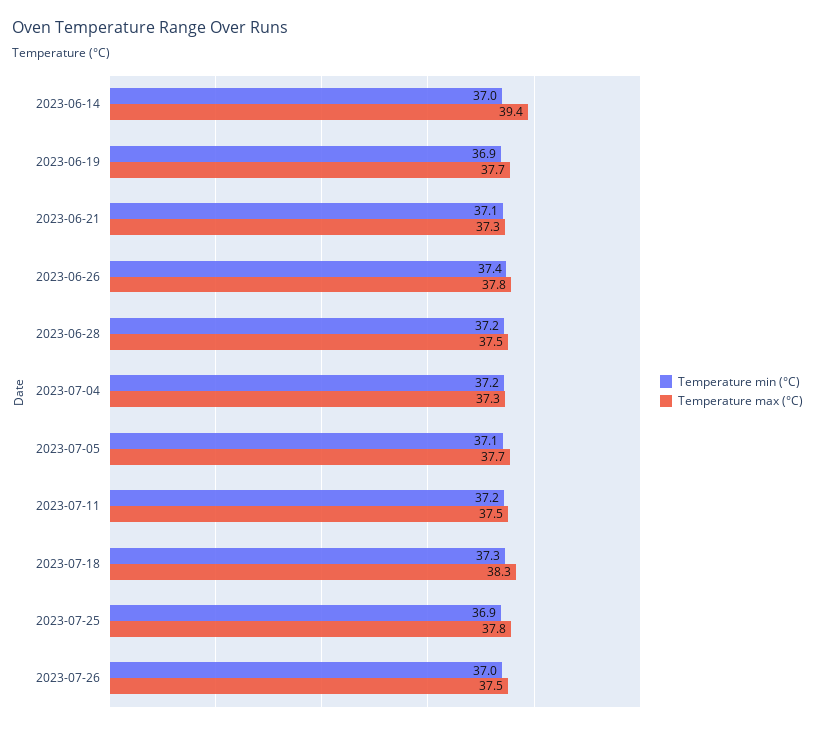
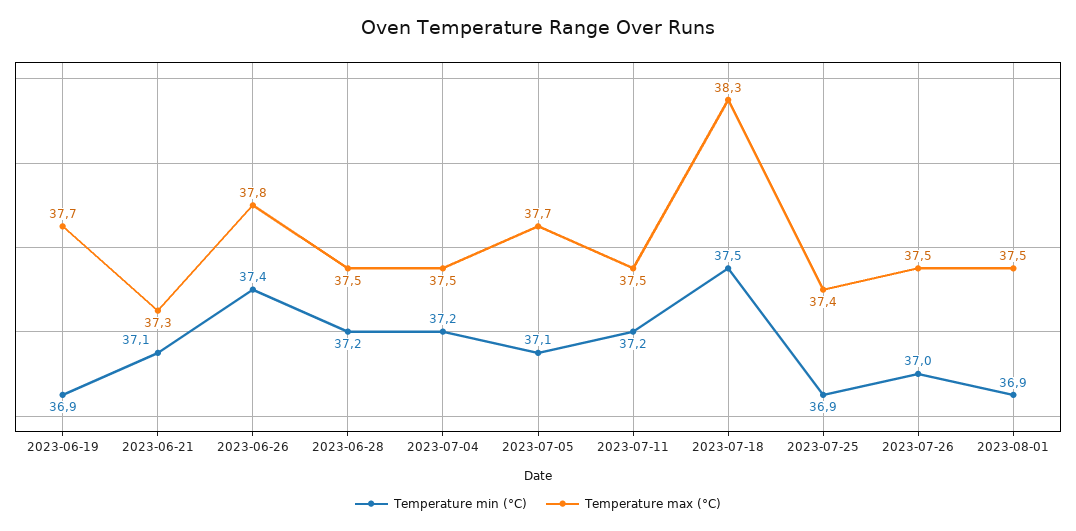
Temperature min (°C), 2023-06-14: 37 -> none
Temperature max (°C), 2023-06-14: 39.4 -> none
Temperature max (°C), 2023-07-04: 37.3 -> 37.5
Temperature min (°C), 2023-07-18: 37.3 -> 37.5
Temperature max (°C), 2023-07-25: 37.8 -> 37.4
Temperature min (°C), 2023-08-01: none -> 36.9
Temperature max (°C), 2023-08-01: none -> 37.5

